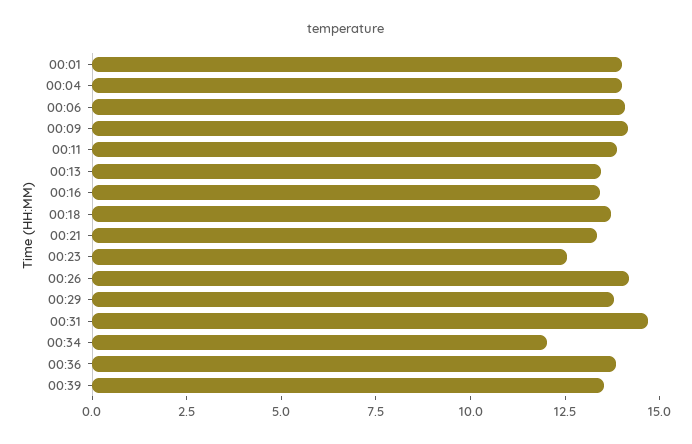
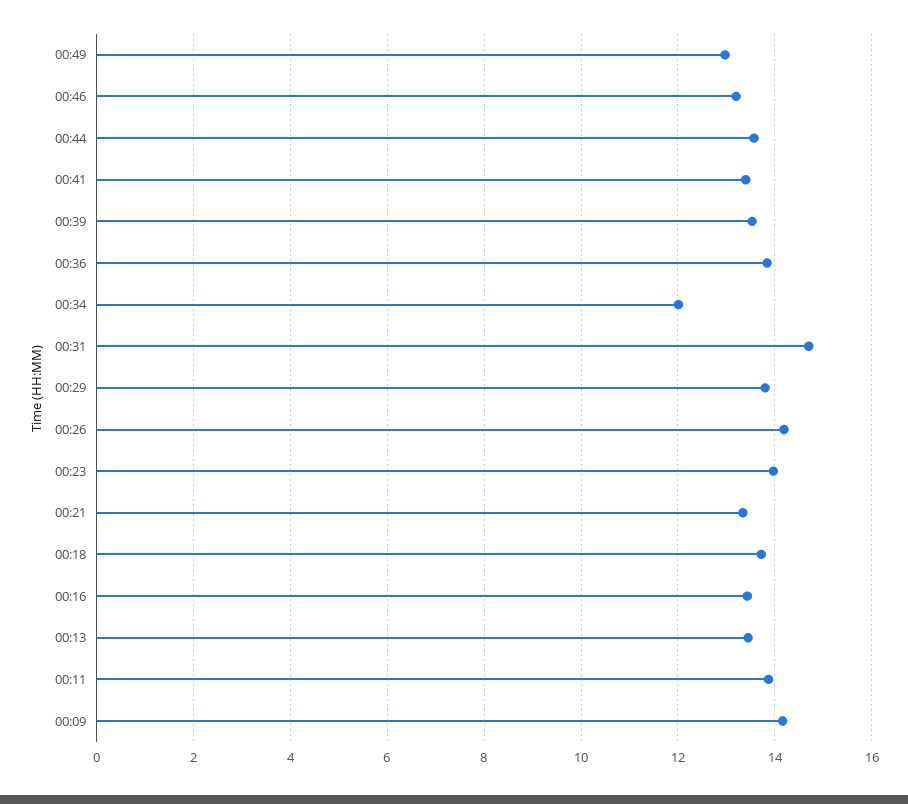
00:01: 14 -> none
00:04: 14 -> none
00:06: 14 -> none
00:23: 12.5 -> 14
00:49: none -> 13
00:46: none -> 13.2
00:44: none -> 13.6
00:41: none -> 13.4

